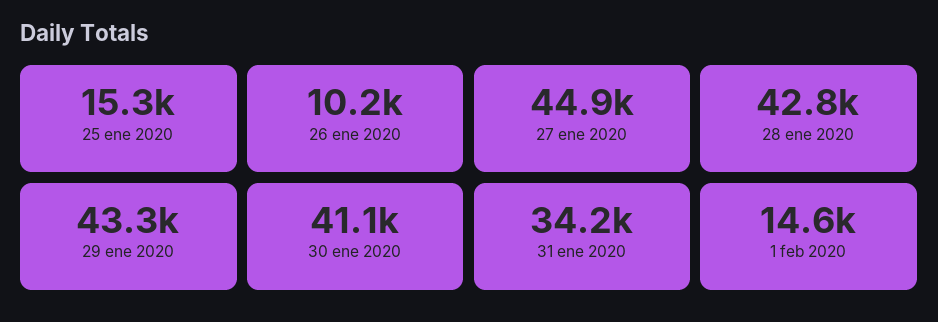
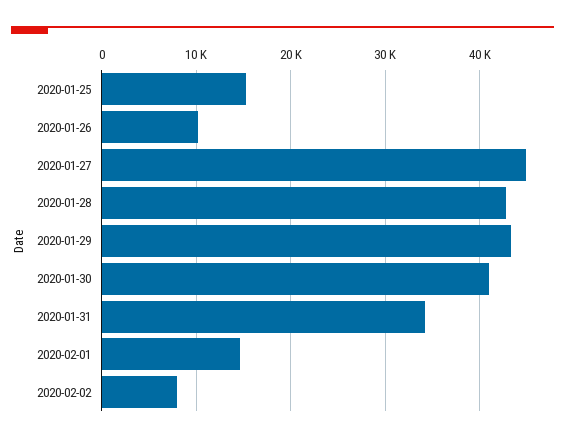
2020-02-02: none -> 8000

